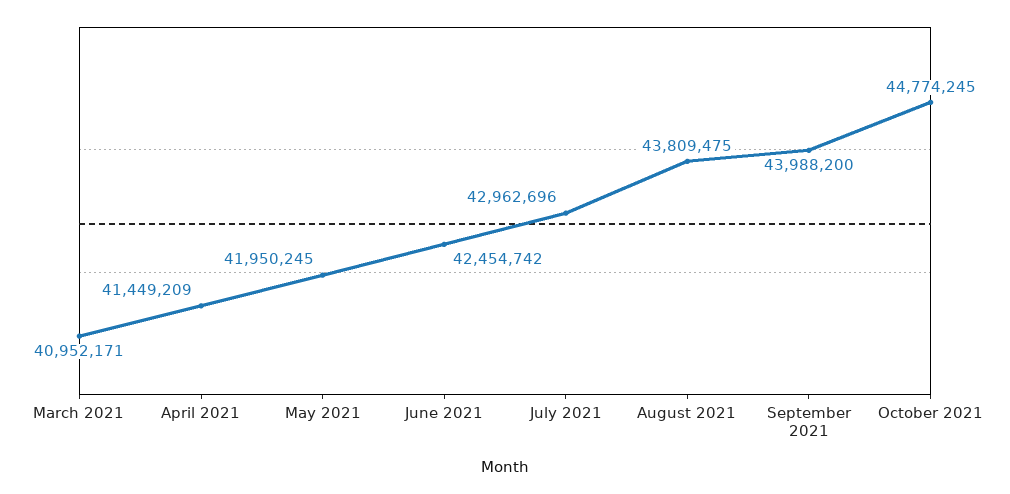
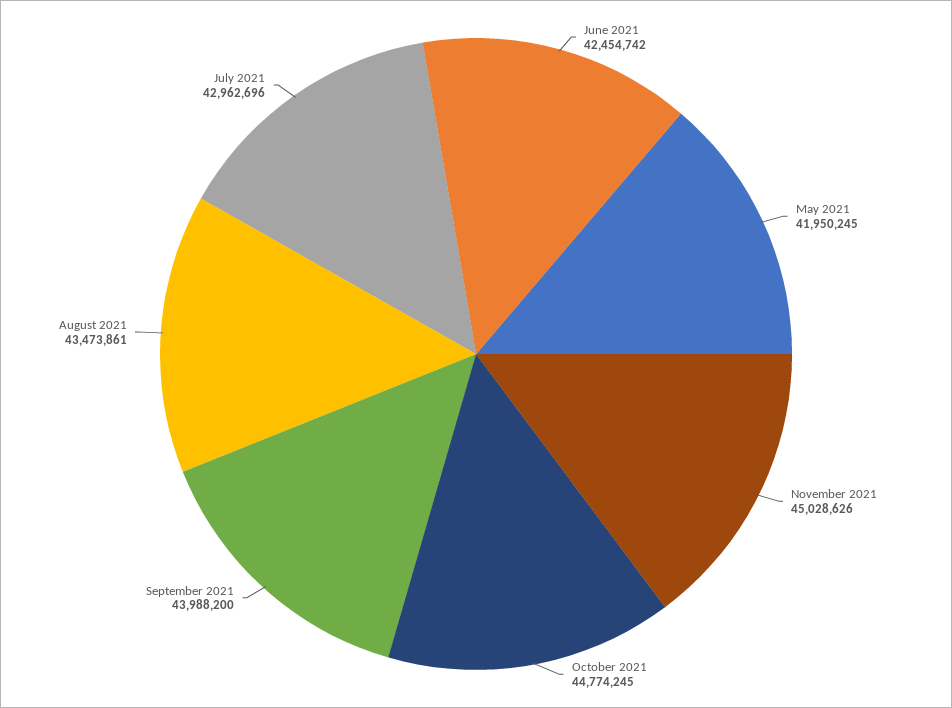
March 2021: 40952171 -> none
April 2021: 41449209 -> none
August 2021: 43809475 -> 43473861
November 2021: none -> 45028626

